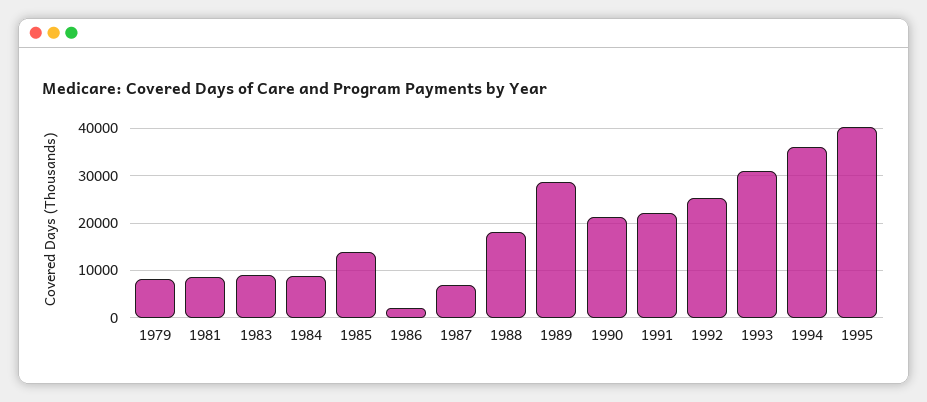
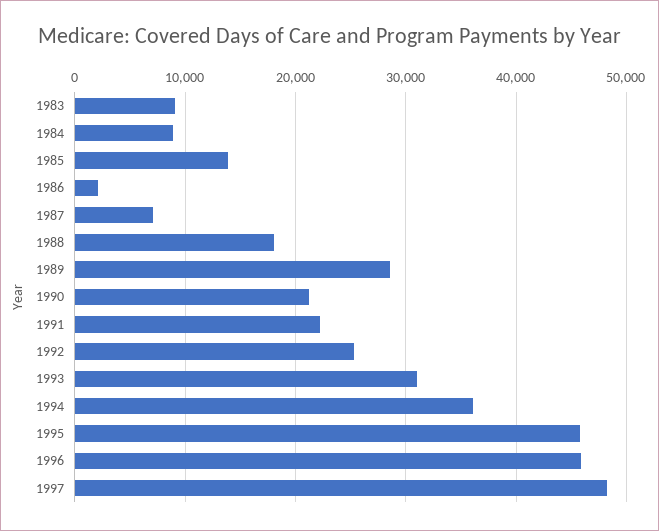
1979: 8000 -> none
1981: 8000 -> none
1995: 40000 -> 46000
1996: none -> 46000
1997: none -> 48000

